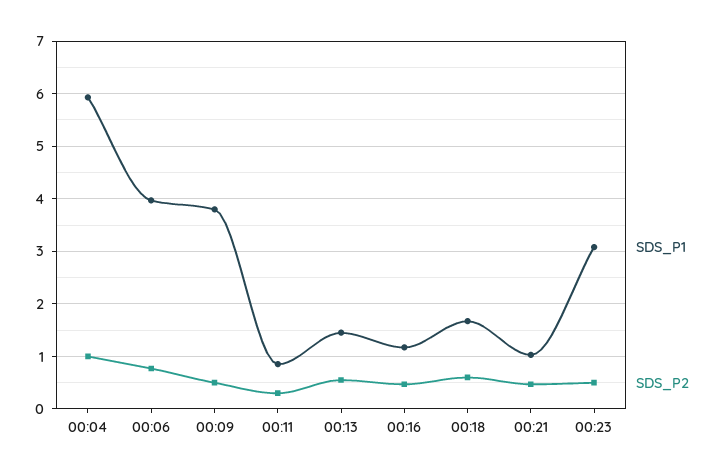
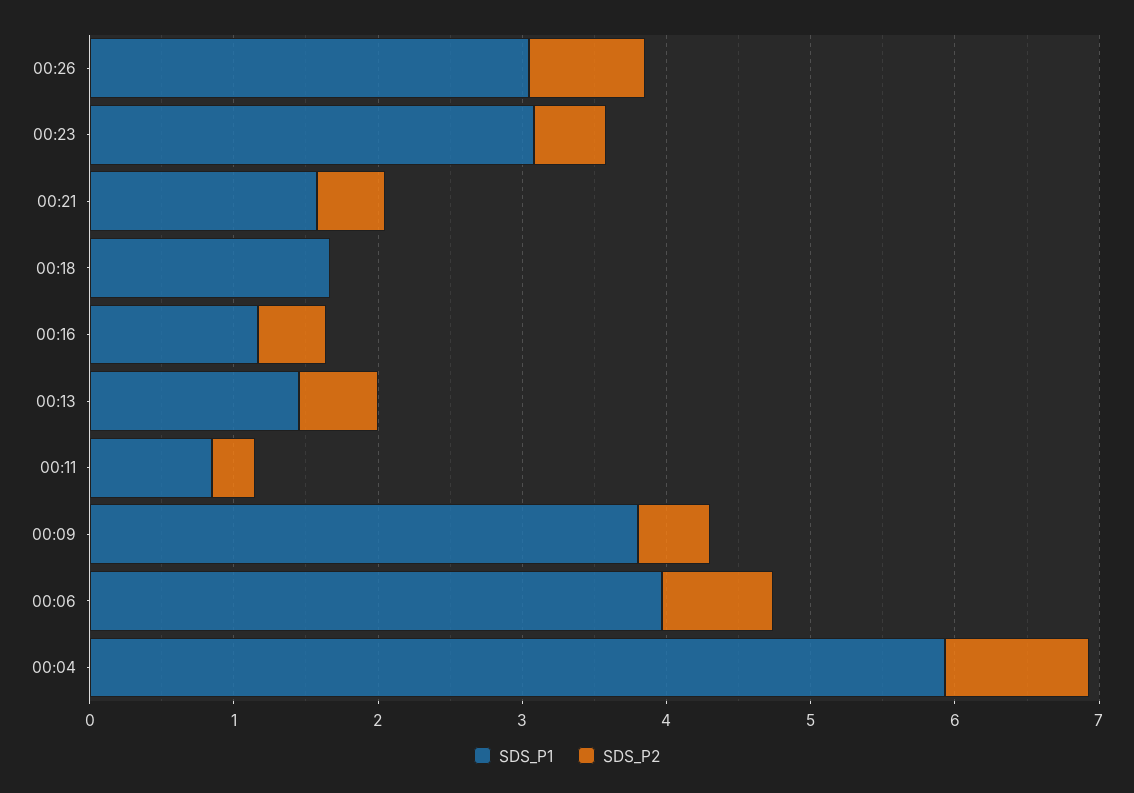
SDS_P2, 00:18: 0.6 -> 0
SDS_P1, 00:21: 1 -> 1.6
SDS_P1, 00:26: none -> 3
SDS_P2, 00:26: none -> 0.8

